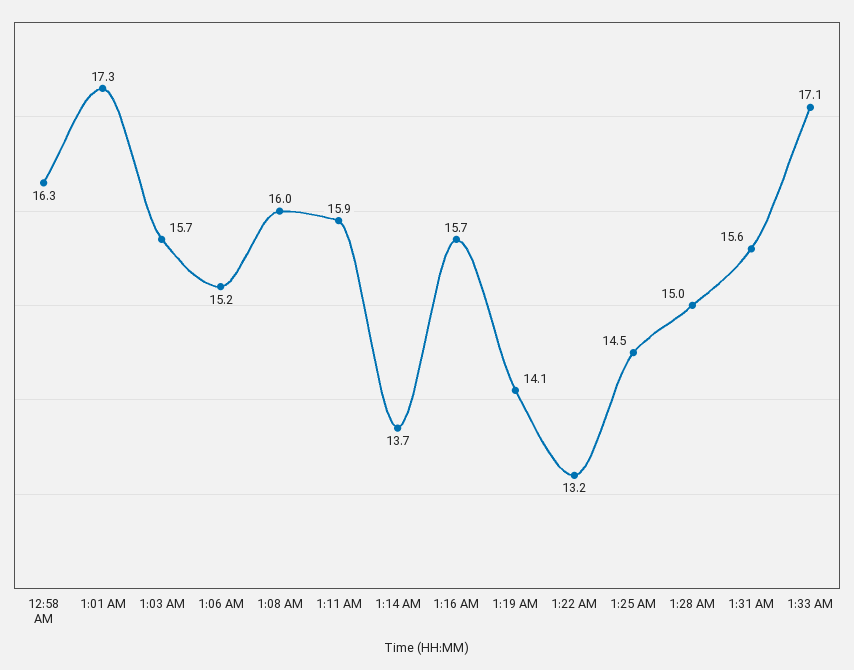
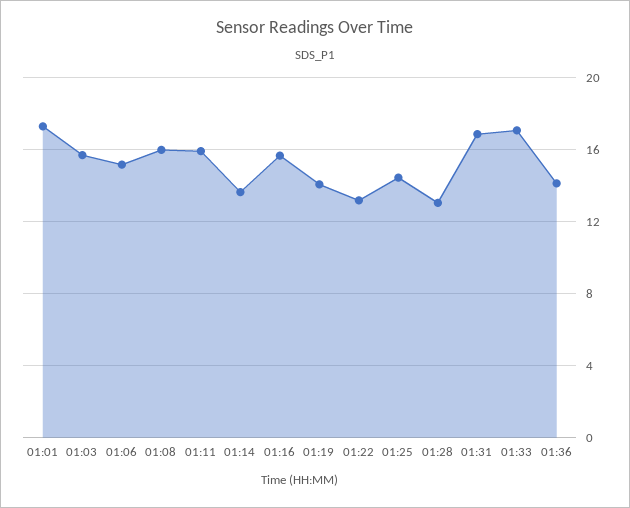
12:58 AM: 16.3 -> none
1:28 AM: 15 -> 13
1:31 AM: 15.6 -> 17
01:36: none -> 14

